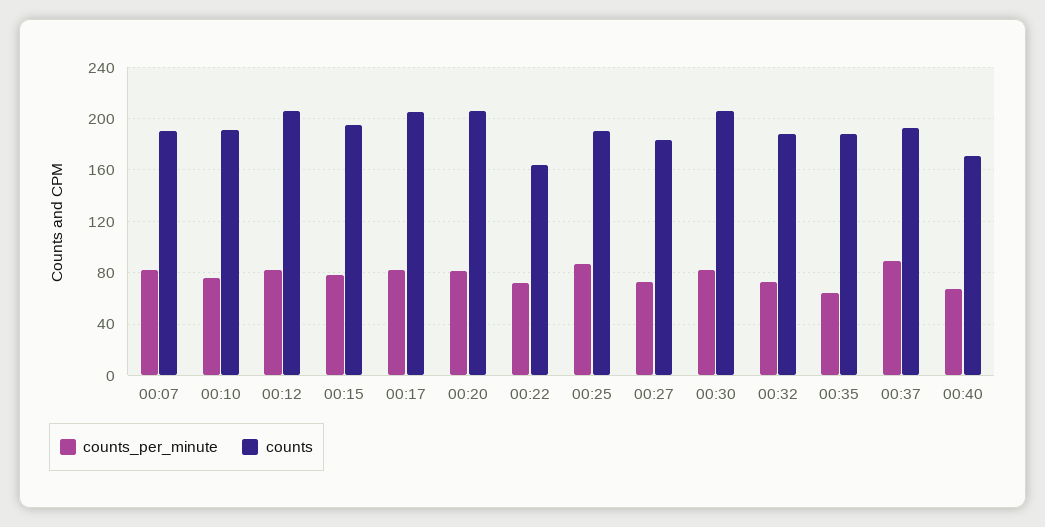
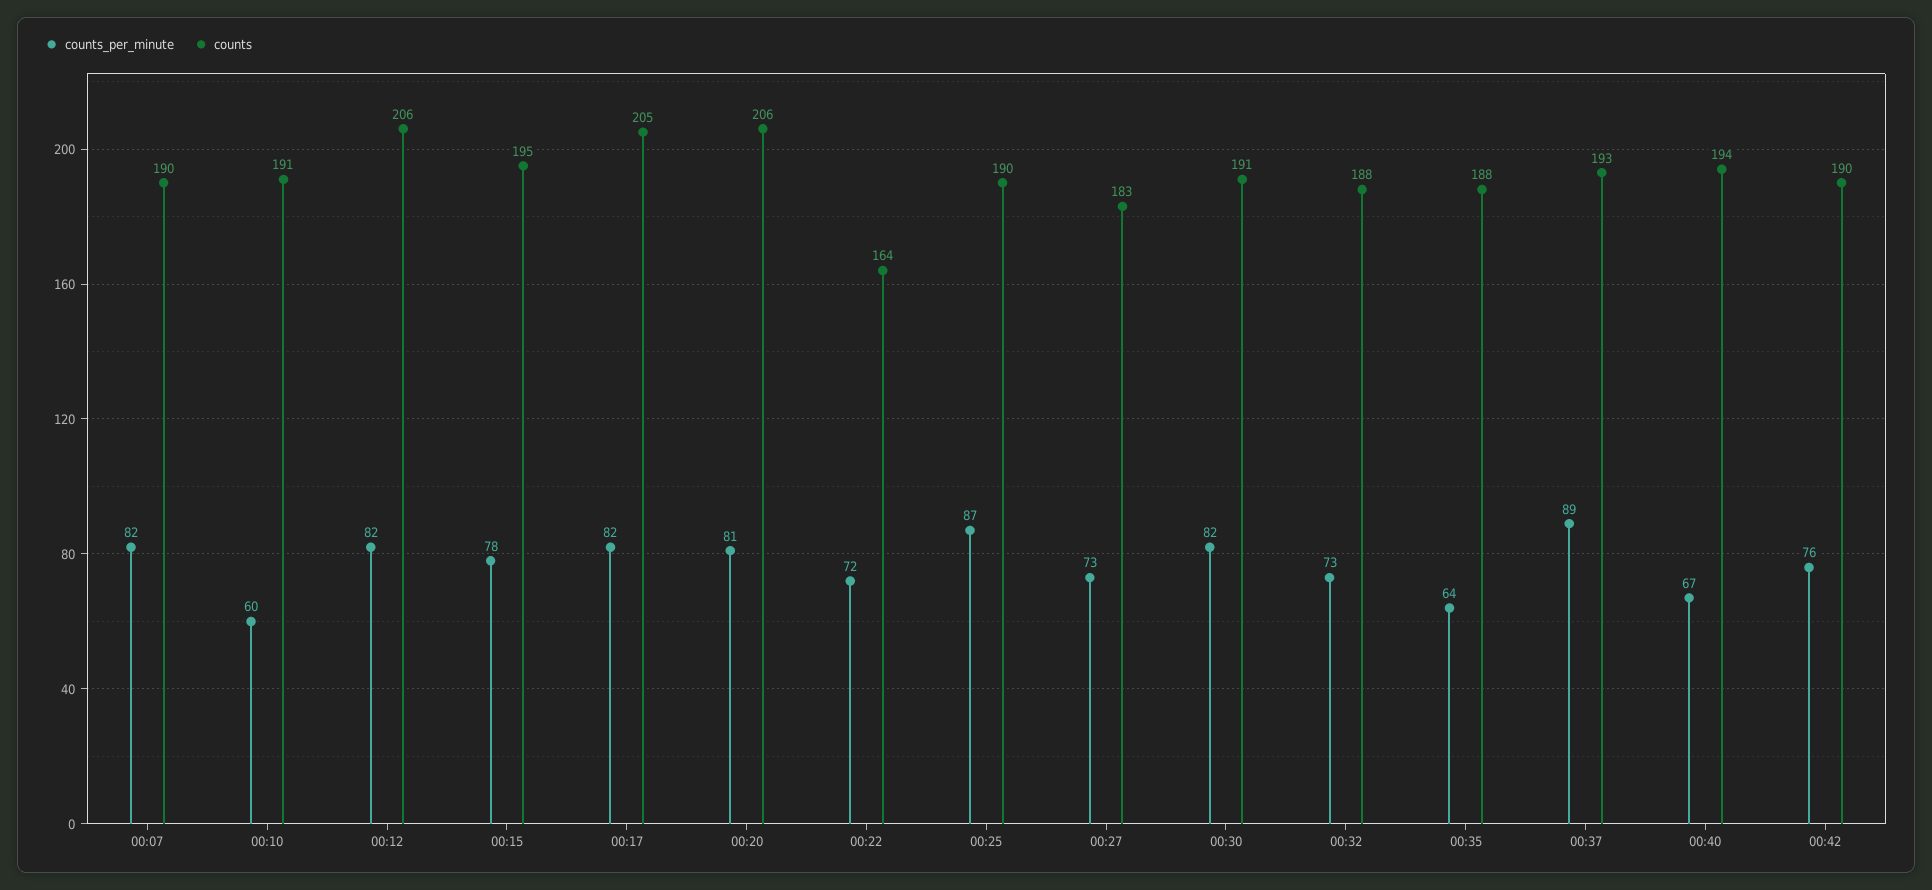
counts_per_minute, 00:10: 75 -> 60
counts, 00:30: 205 -> 191
counts, 00:40: 170 -> 194
counts_per_minute, 00:42: none -> 76
counts, 00:42: none -> 190

